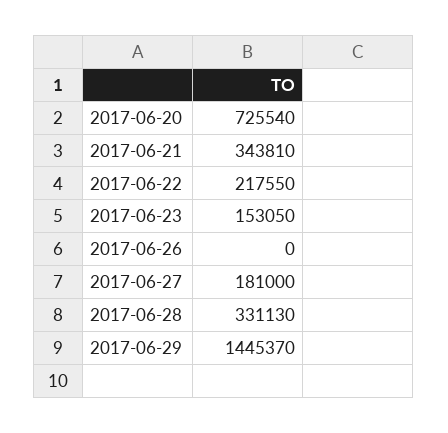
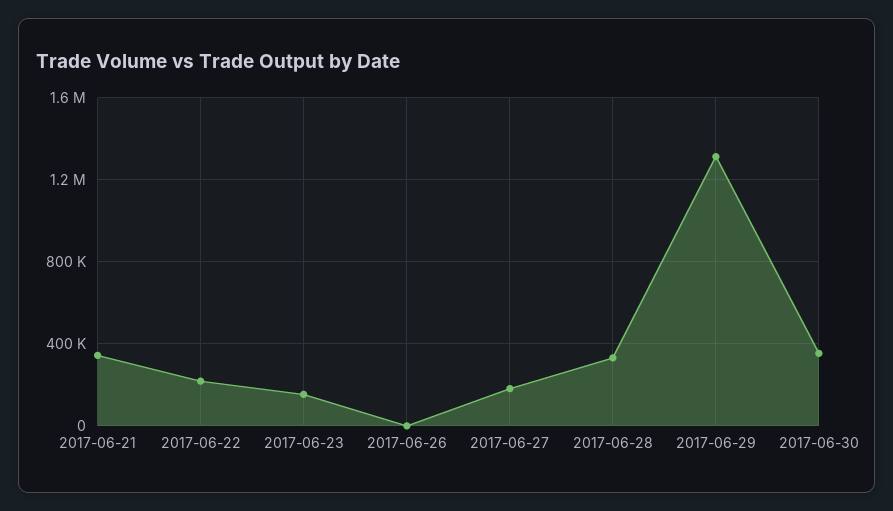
2017-06-20: 725540 -> none
2017-06-29: 1445370 -> 1300000
2017-06-30: none -> 350000

